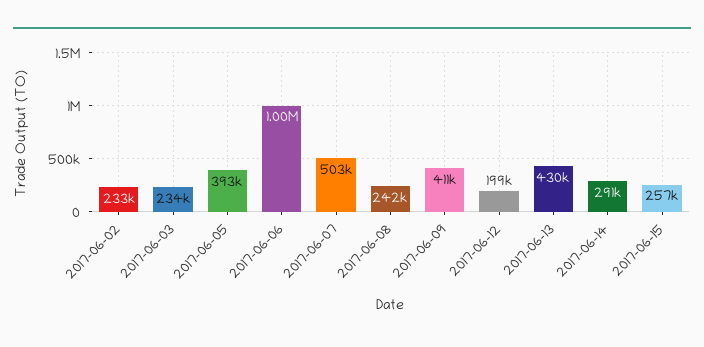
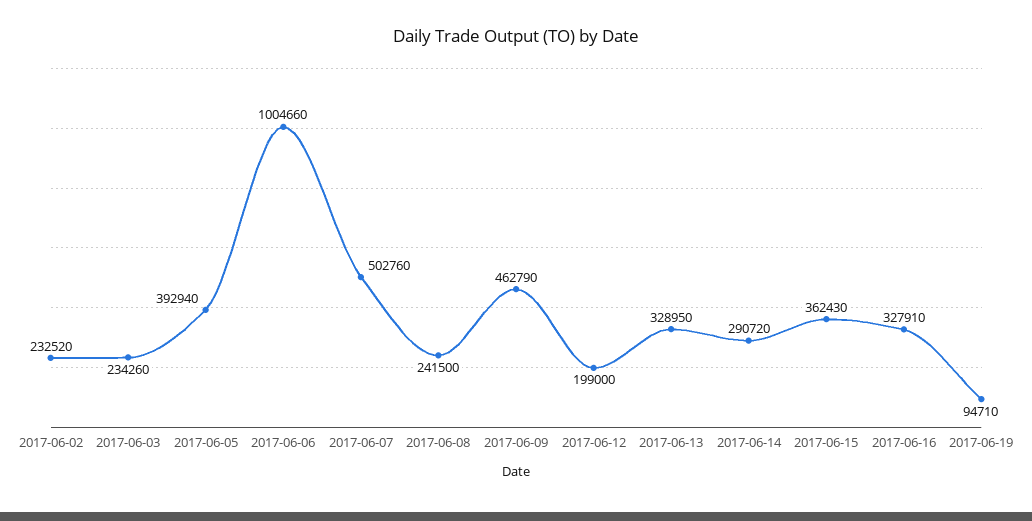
2017-06-09: 411000 -> 462790
2017-06-13: 430000 -> 328950
2017-06-15: 257000 -> 362430
2017-06-16: none -> 327910
2017-06-19: none -> 94710

